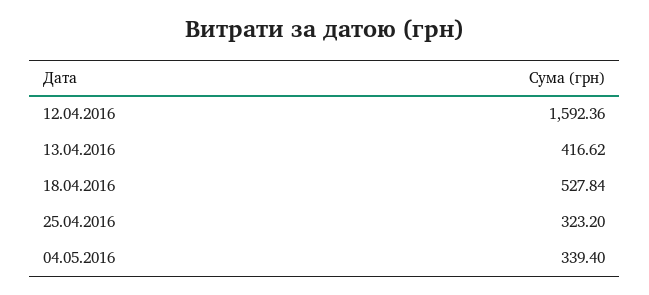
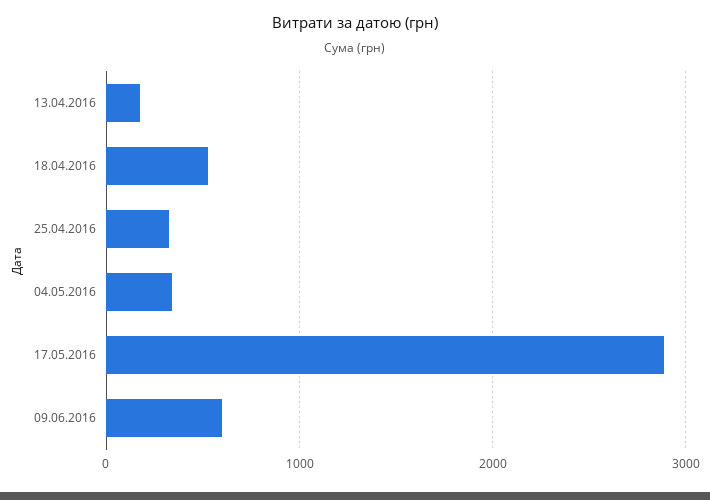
12.04.2016: 1592.36 -> none
13.04.2016: 416.62 -> 200
17.05.2016: none -> 2900
09.06.2016: none -> 600

